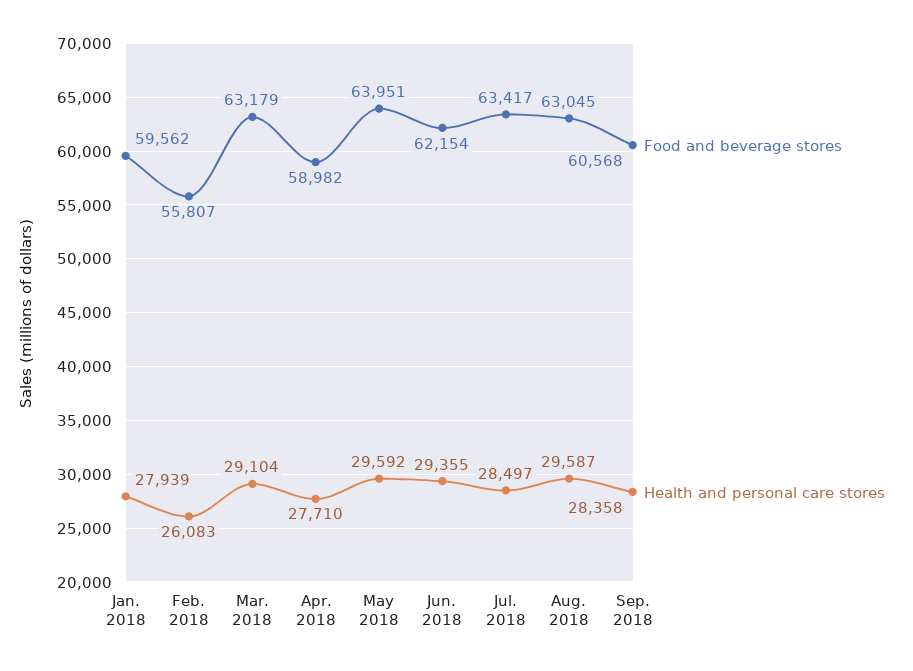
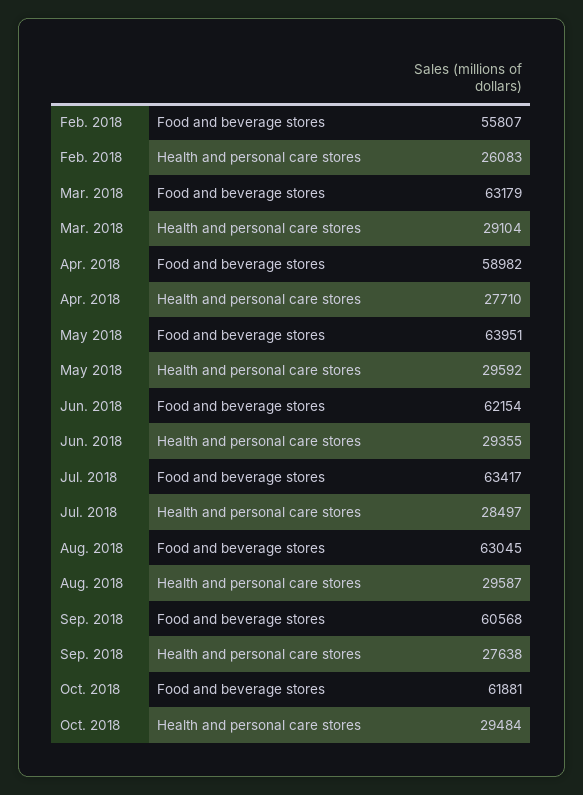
Food and beverage stores, Jan. 2018: 59562 -> none
Health and personal care stores, Jan. 2018: 27939 -> none
Health and personal care stores, Sep. 2018: 28358 -> 27638
Food and beverage stores, Oct. 2018: none -> 61881
Health and personal care stores, Oct. 2018: none -> 29484

